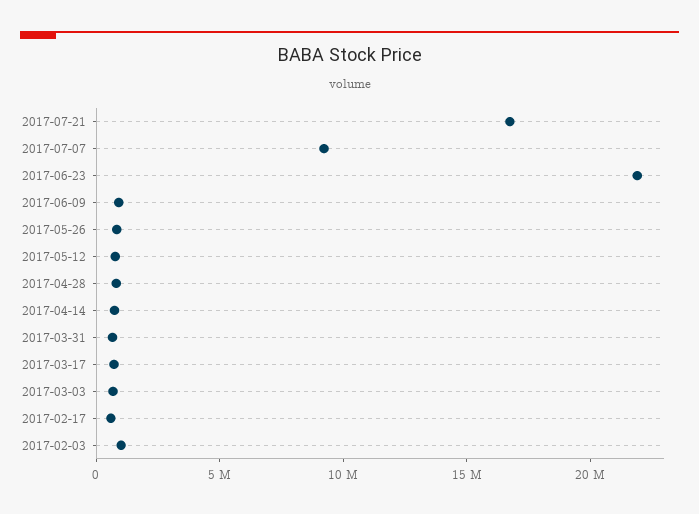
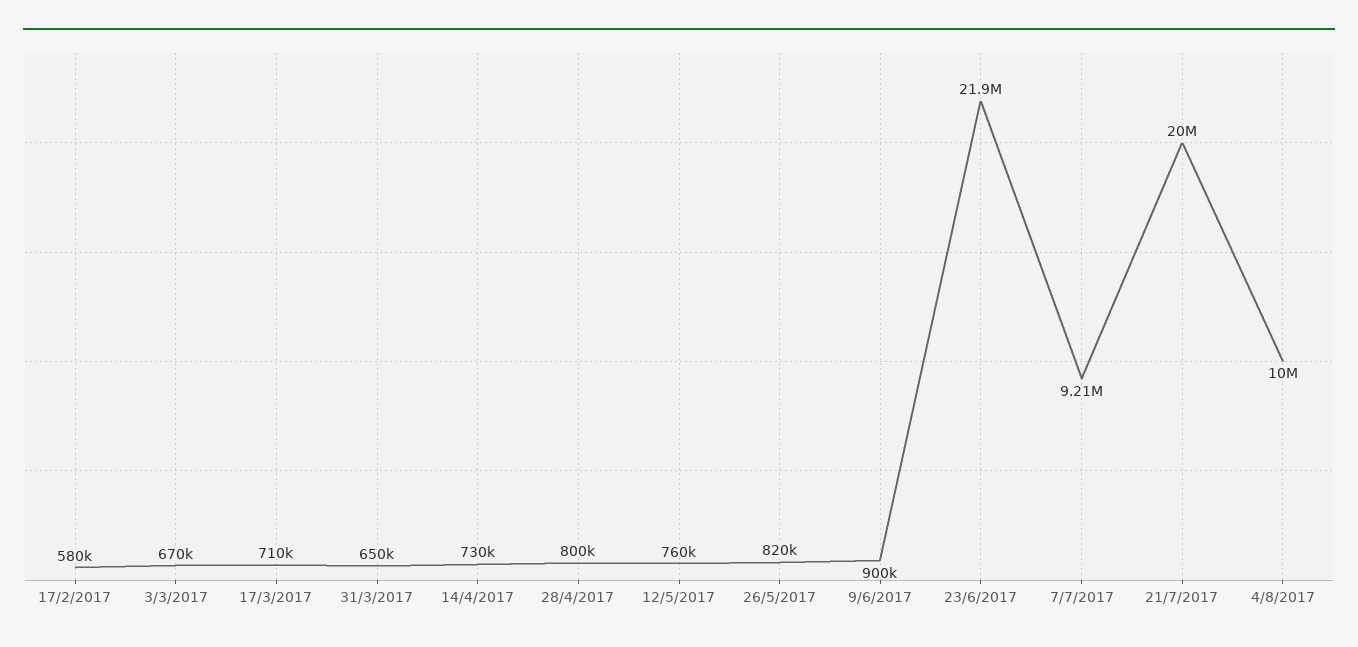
2017-07-21: 17000000 -> 20000000
2017-02-03: 1000000 -> none
4/8/2017: none -> 10000000

